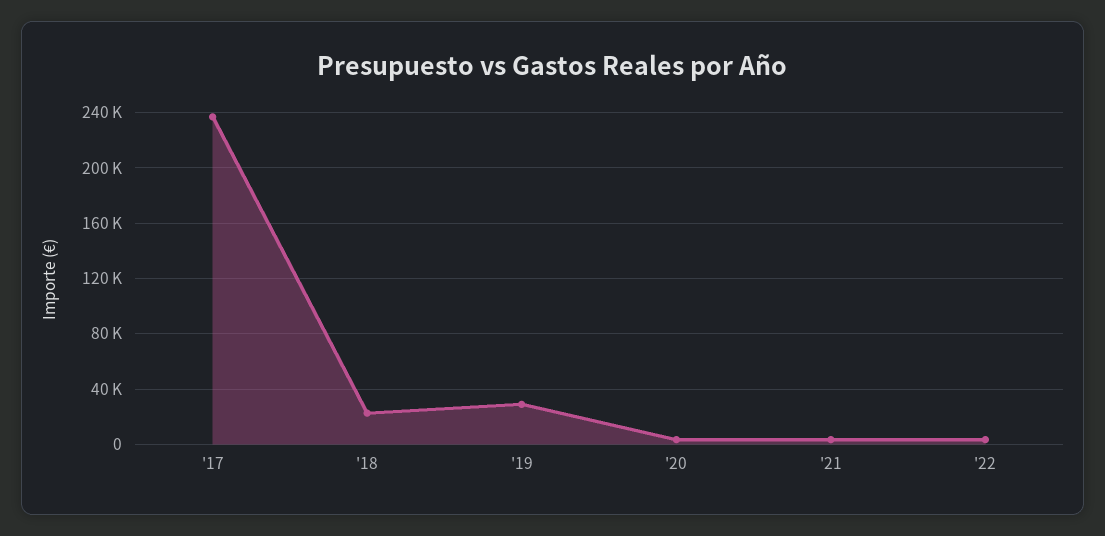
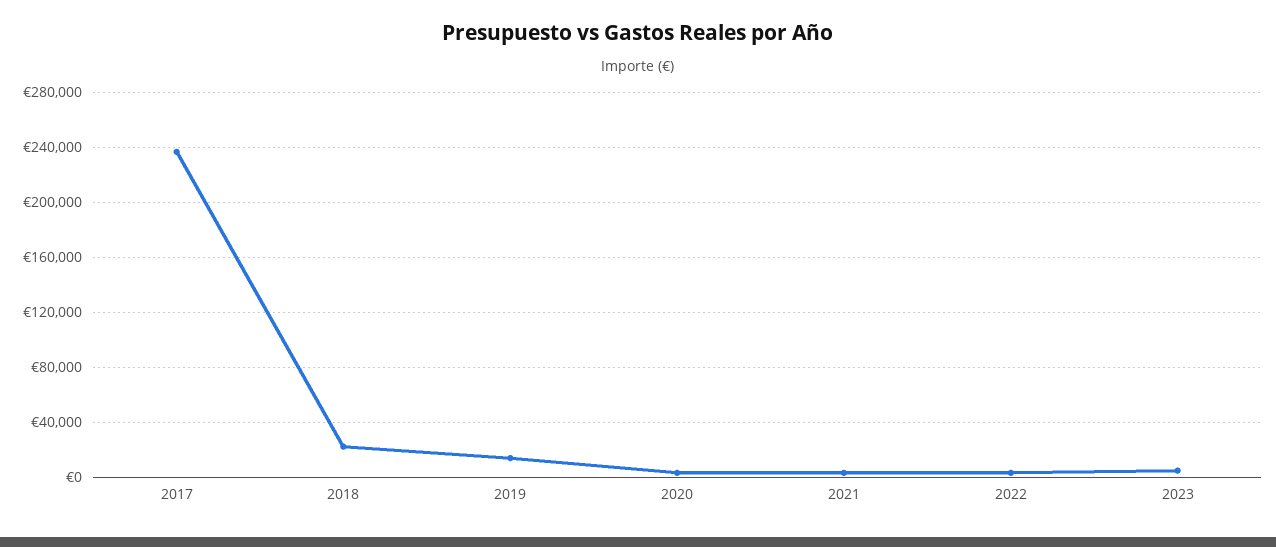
'19: 30000 -> 15000
2023: none -> 5000

